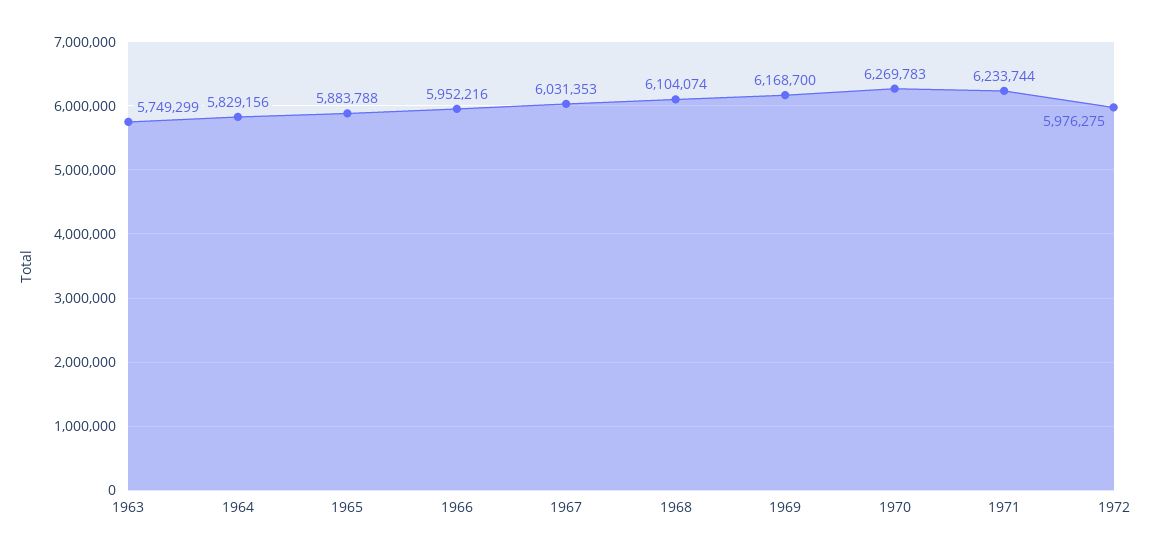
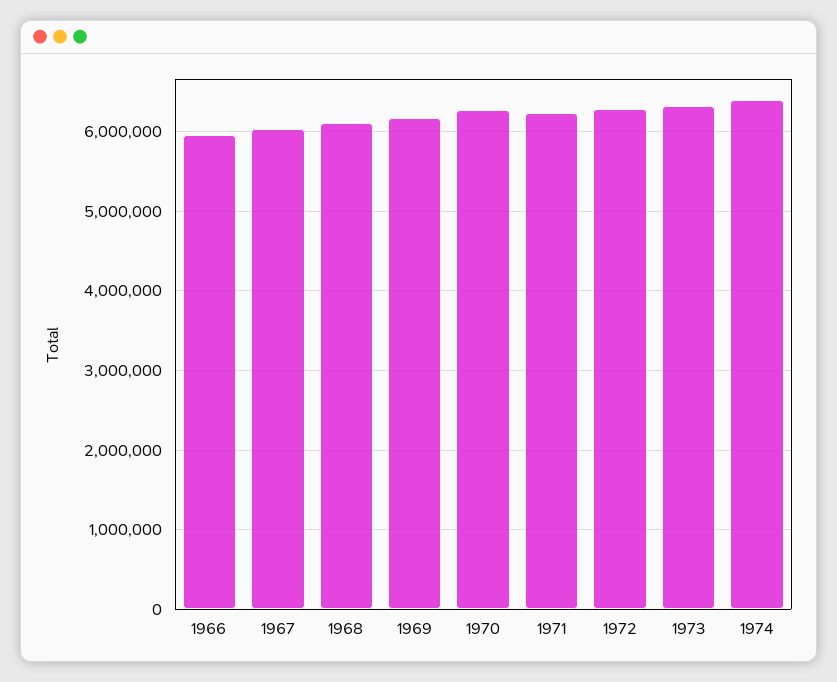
1963: 5749299 -> none
1964: 5829156 -> none
1965: 5883788 -> none
1972: 5976275 -> 6300000
1973: none -> 6300000
1974: none -> 6400000

